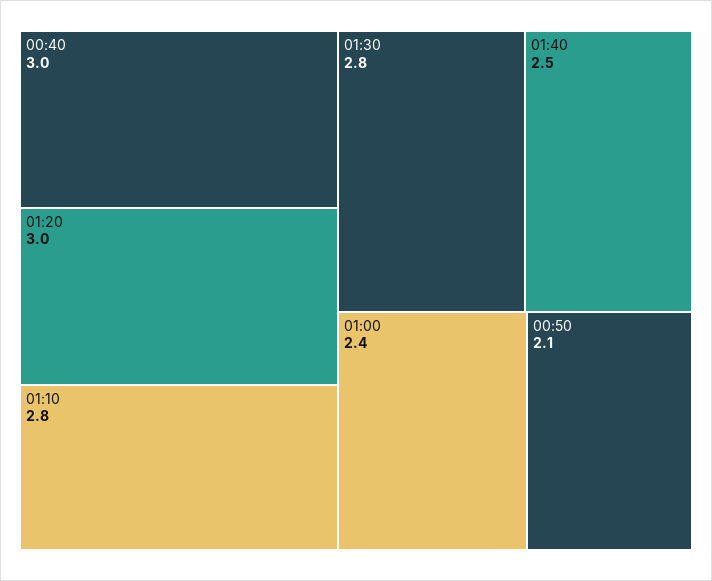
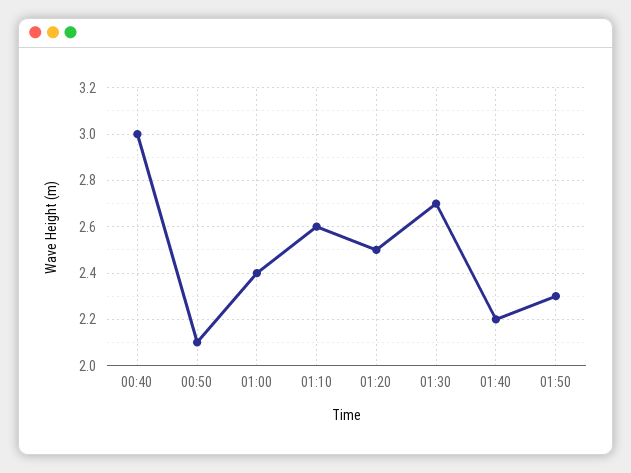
01:20: 3 -> 2.5
01:10: 2.8 -> 2.6
01:30: 2.8 -> 2.7
01:40: 2.5 -> 2.2
01:50: none -> 2.3

